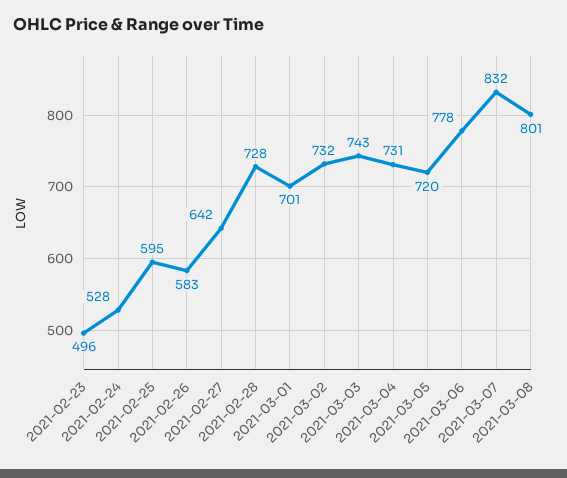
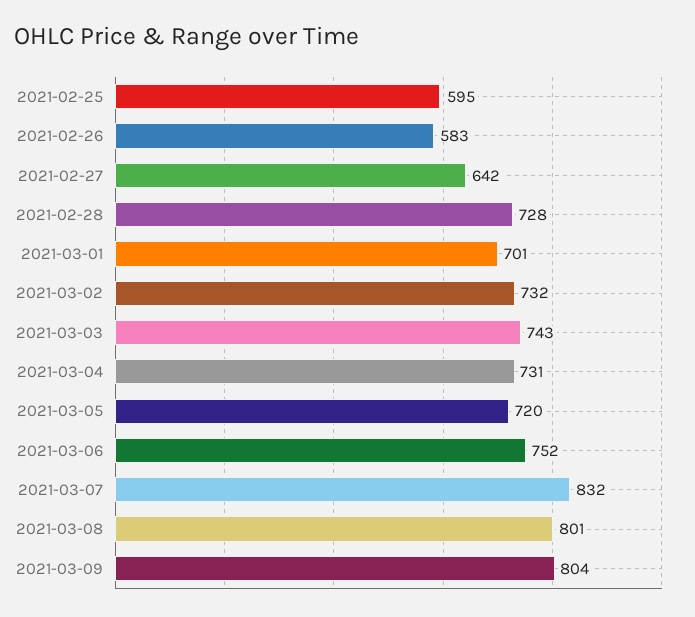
2021-02-23: 496 -> none
2021-02-24: 528 -> none
2021-03-06: 778 -> 752
2021-03-09: none -> 804

